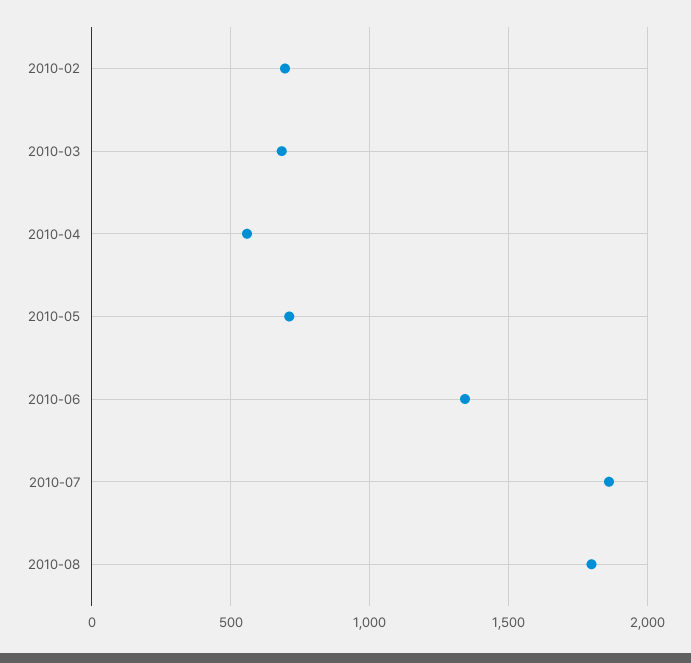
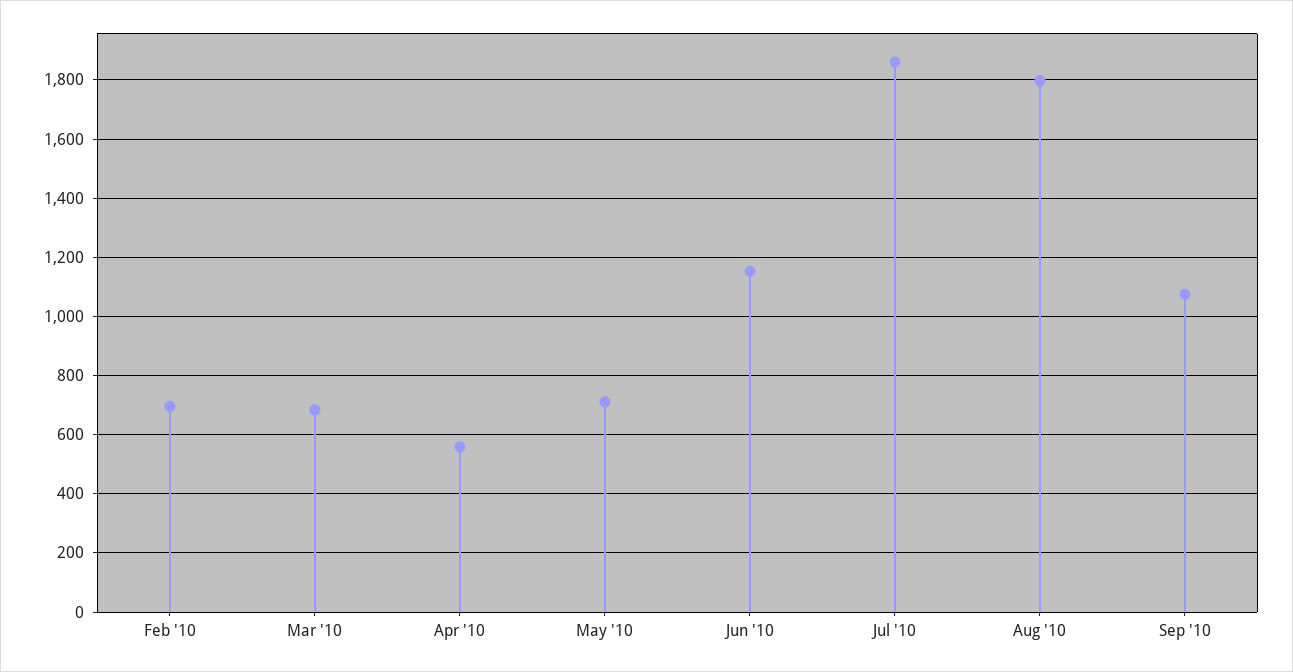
2010-06: 1350 -> 1150
Sep '10: none -> 1075

